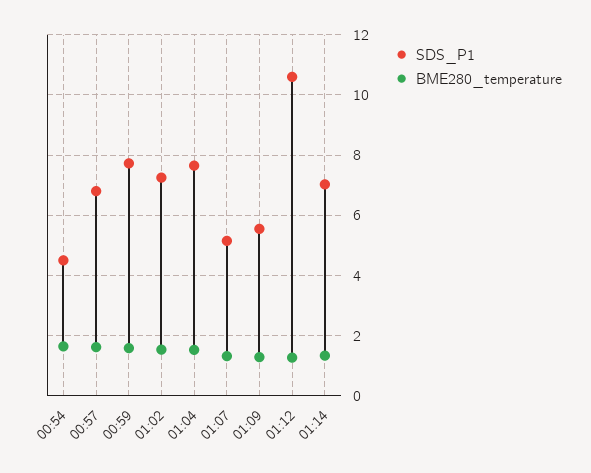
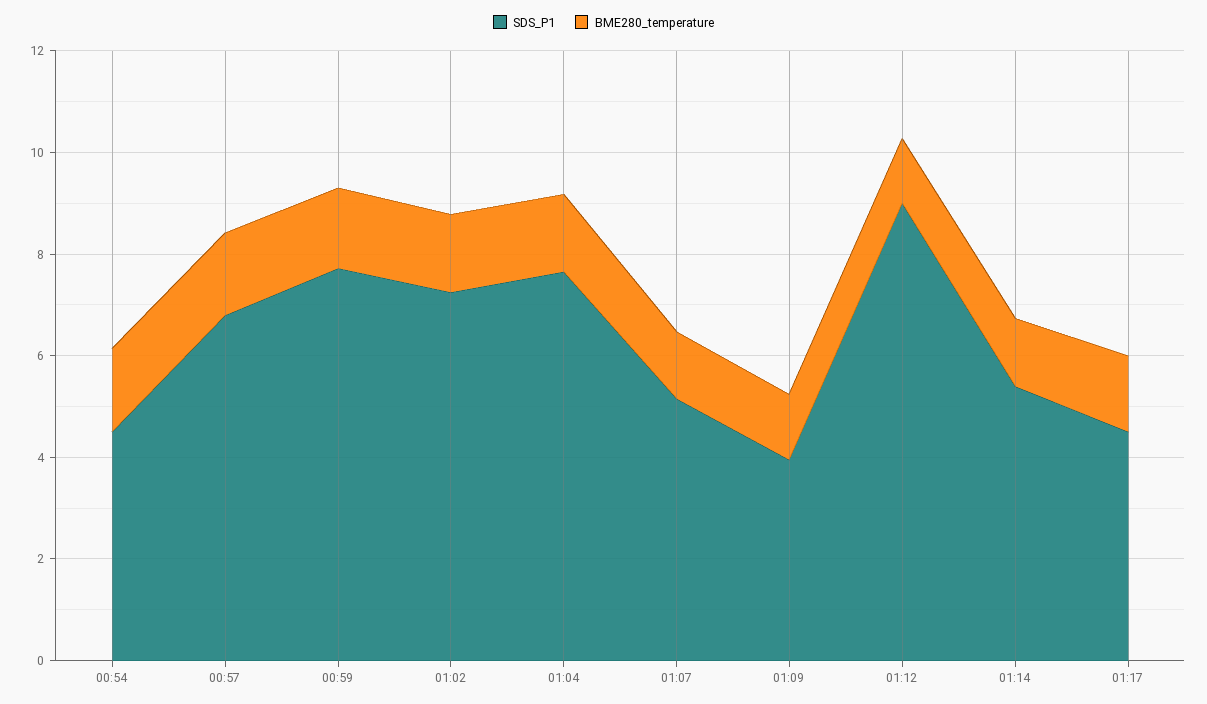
SDS_P1, 01:09: 5.6 -> 4
SDS_P1, 01:12: 10.6 -> 9
SDS_P1, 01:14: 7 -> 5.5
SDS_P1, 01:17: none -> 4.5
BME280_temperature, 01:17: none -> 1.5

